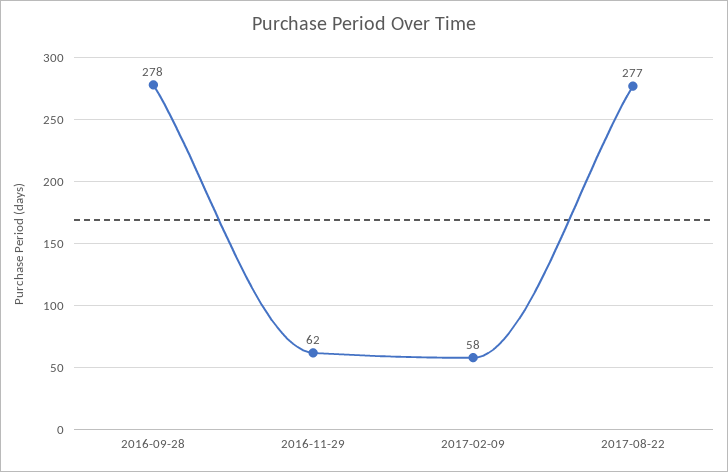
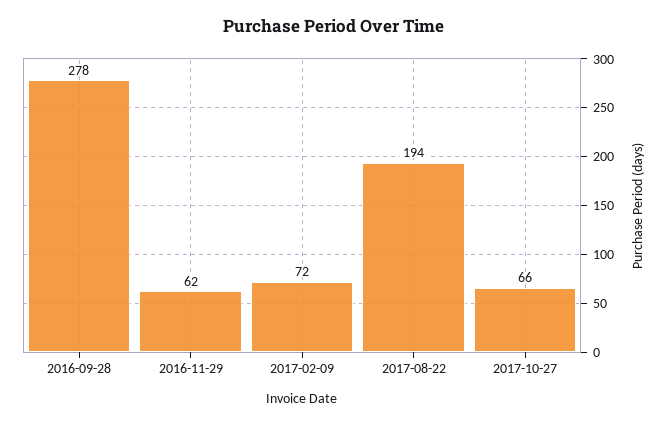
2017-02-09: 58 -> 72
2017-08-22: 277 -> 194
2017-10-27: none -> 66

